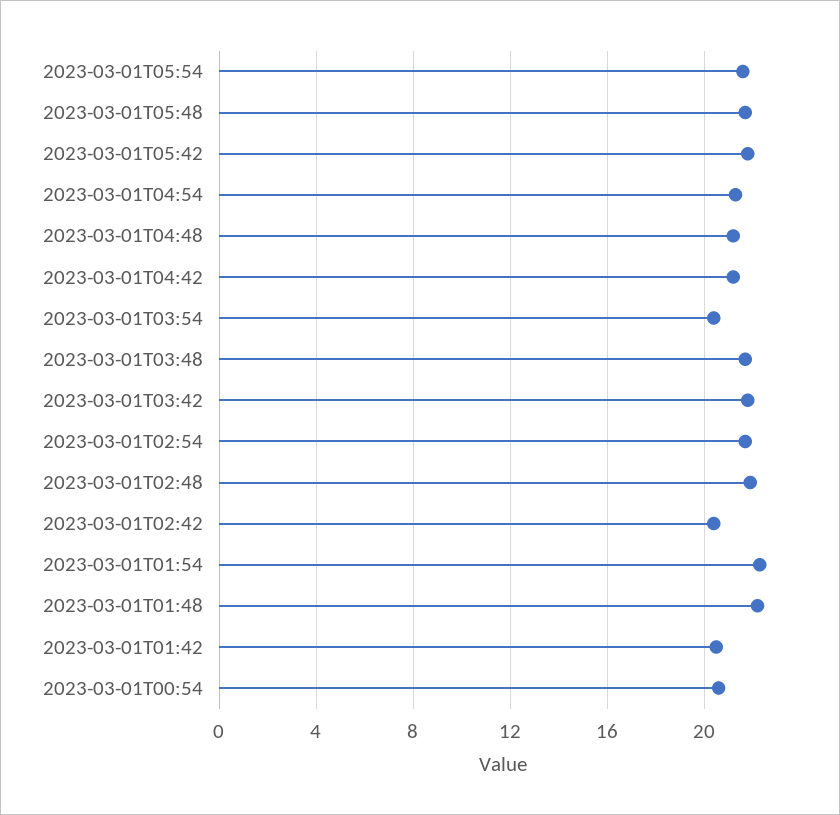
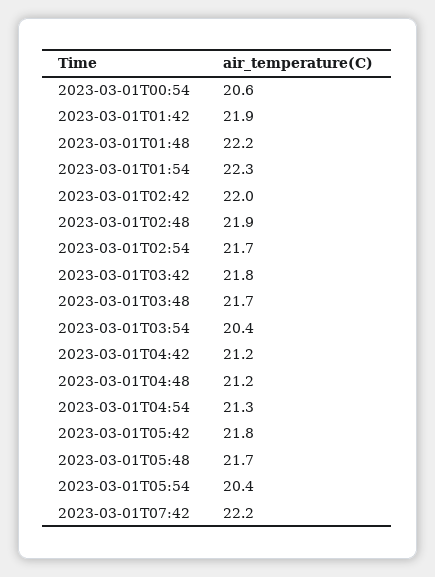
2023-03-01T05:54: 21.5 -> 20.4
2023-03-01T02:42: 20.5 -> 22
2023-03-01T01:42: 20.5 -> 21.9
2023-03-01T07:42: none -> 22.2

